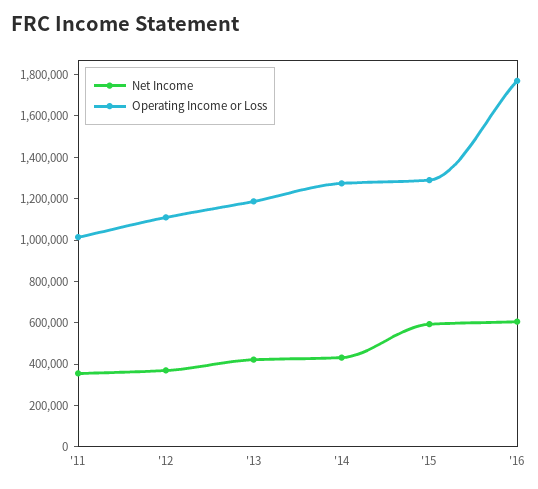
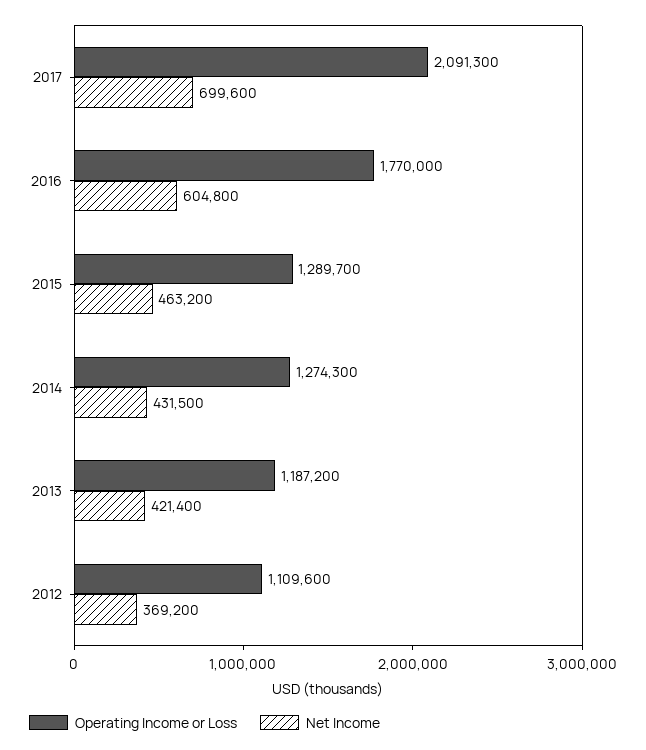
Net Income, '11: 350000 -> none
Operating Income or Loss, '11: 1000000 -> none
Net Income, '15: 600000 -> 463200
Operating Income or Loss, 2017: none -> 2091300
Net Income, 2017: none -> 699600

